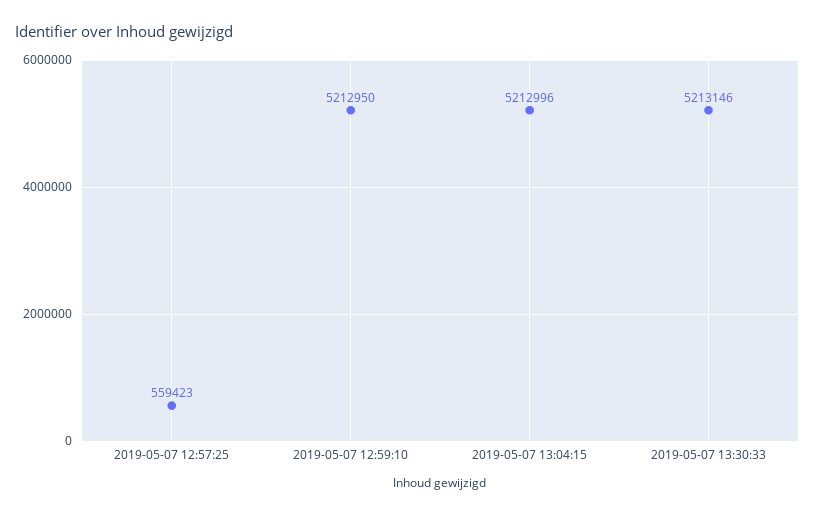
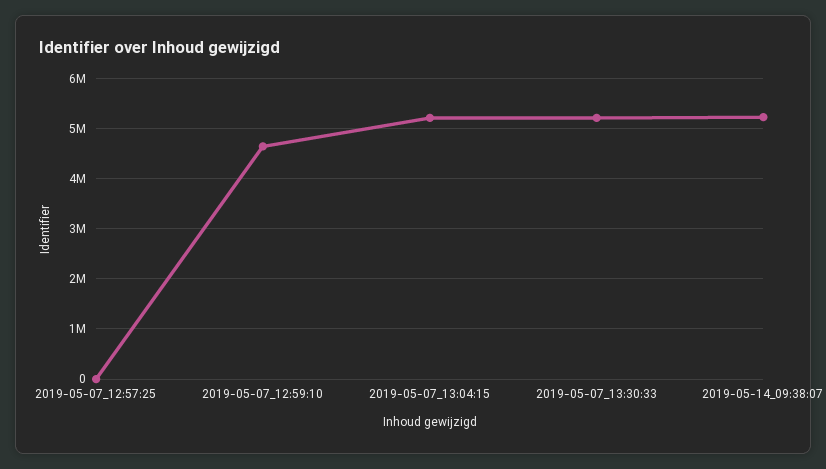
2019-05-07 12:57:25: 559423 -> 0
2019-05-07 12:59:10: 5212950 -> 4600000
2019-05-14_09:38:07: none -> 5200000

